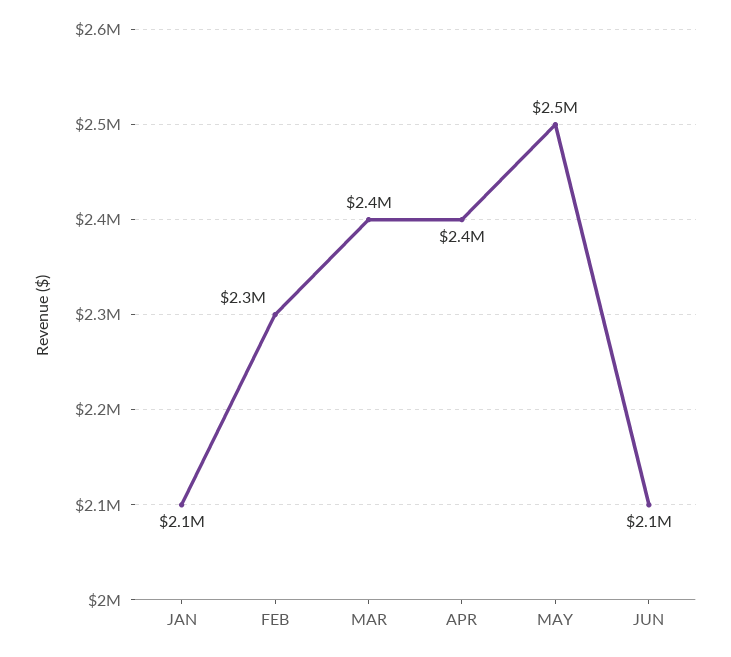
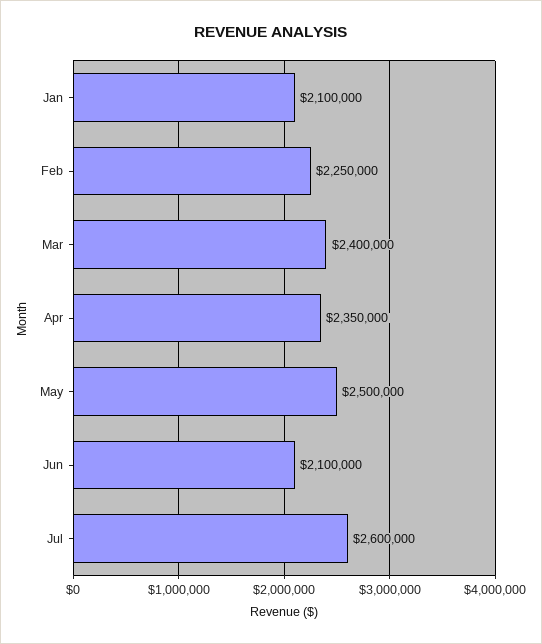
Jul: none -> 2600000

